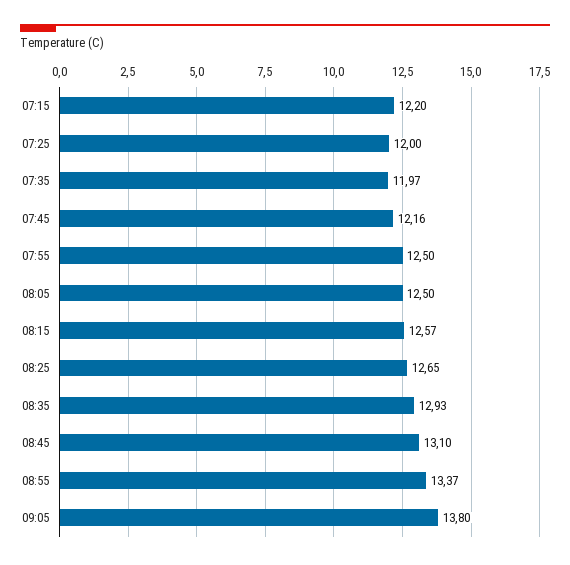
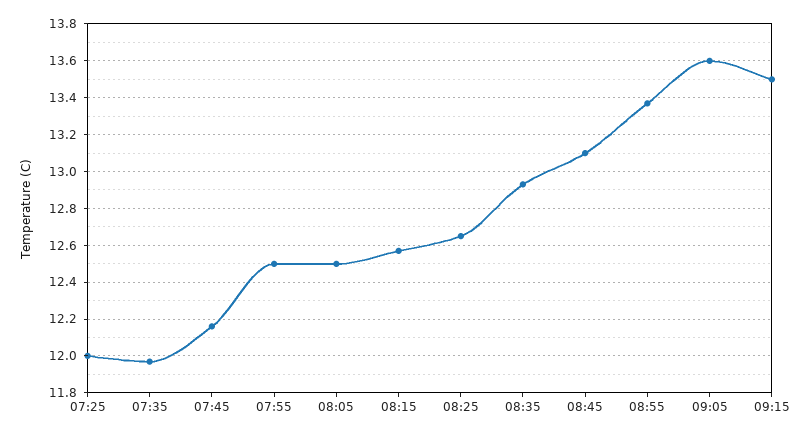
07:15: 12.2 -> none
09:05: 13.8 -> 13.6
09:15: none -> 13.5

